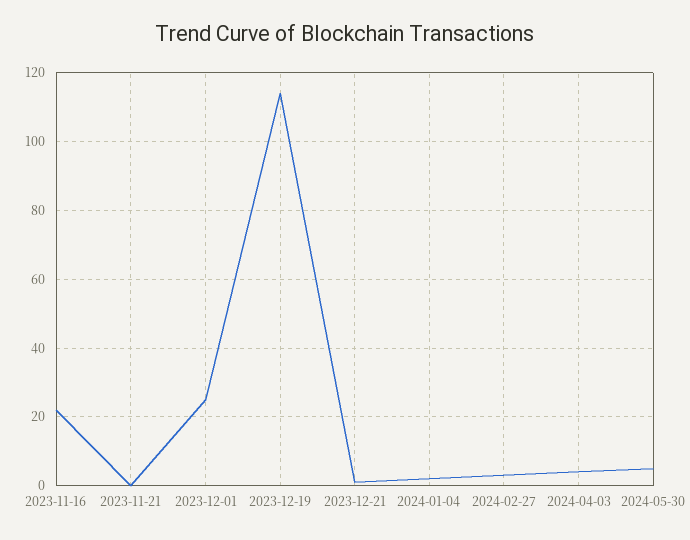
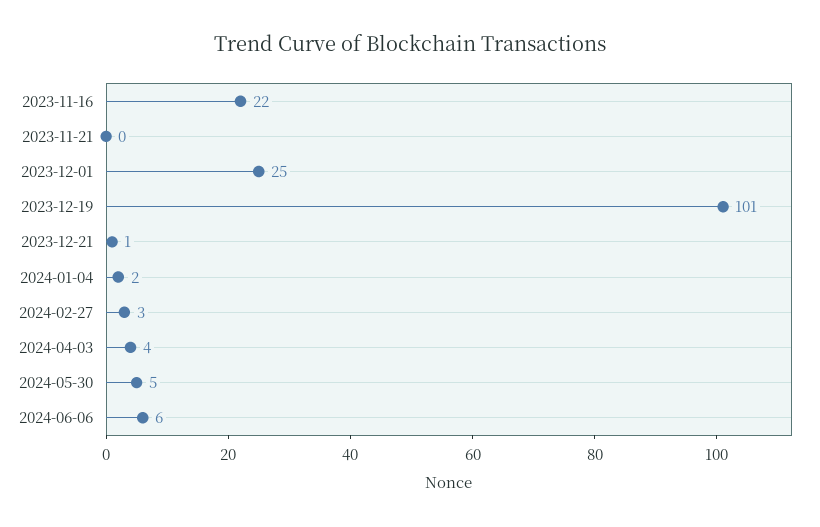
2023-12-19: 115 -> 101
2024-06-06: none -> 6

